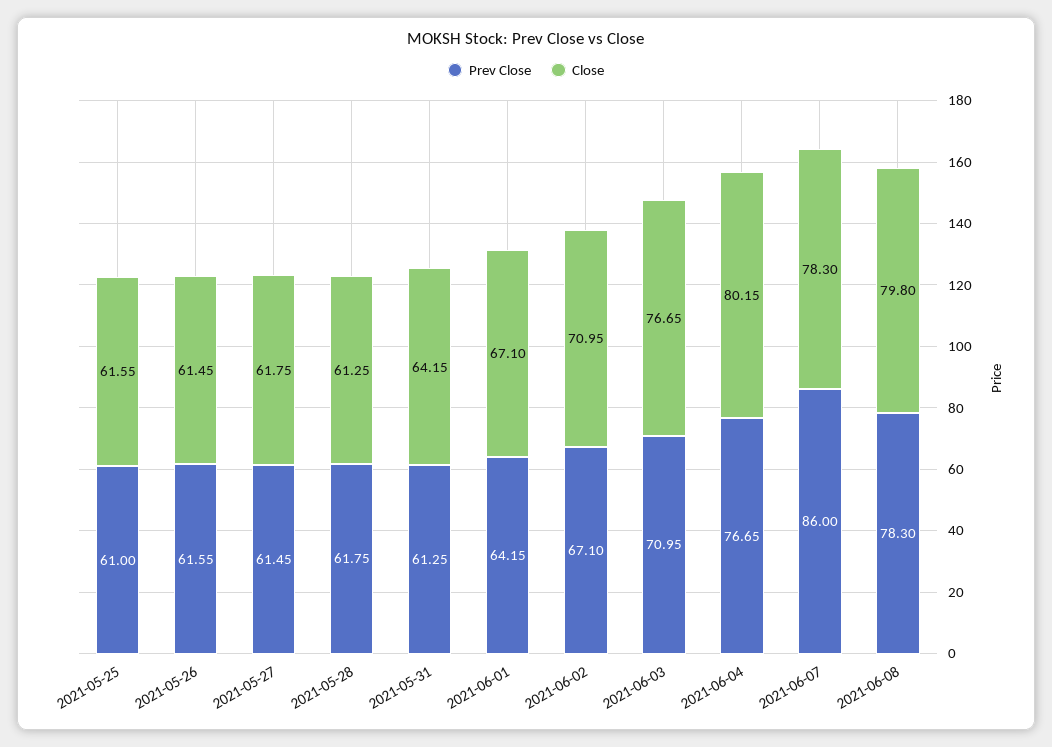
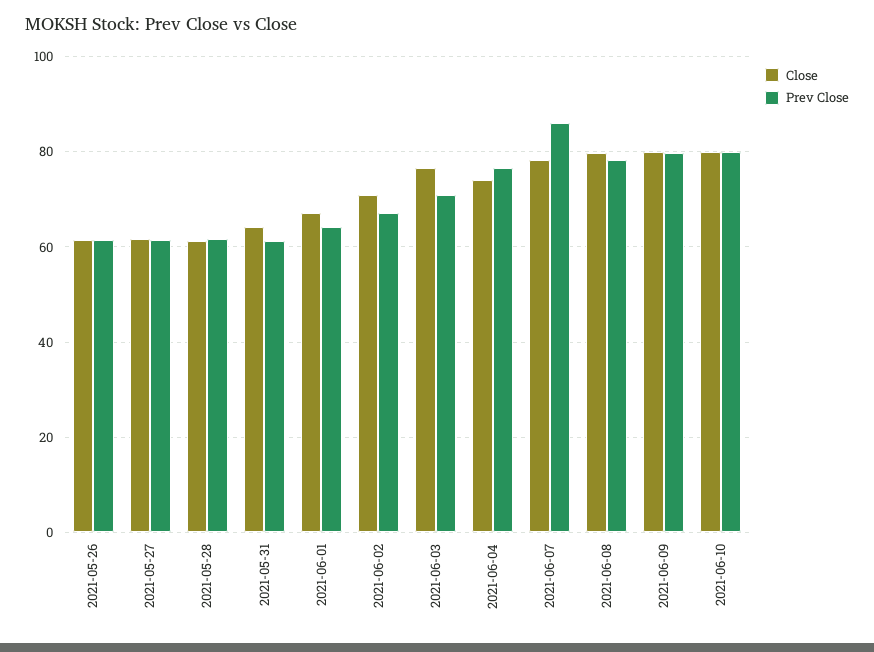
Prev Close, 2021-05-25: 61 -> none
Close, 2021-05-25: 61.55 -> none
Close, 2021-06-04: 80.15 -> 74
Close, 2021-06-09: none -> 80
Prev Close, 2021-06-09: none -> 80
Close, 2021-06-10: none -> 80
Prev Close, 2021-06-10: none -> 80

